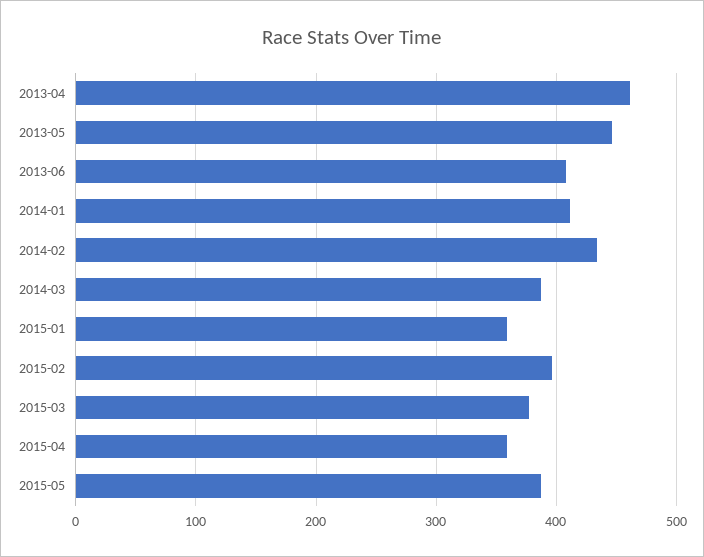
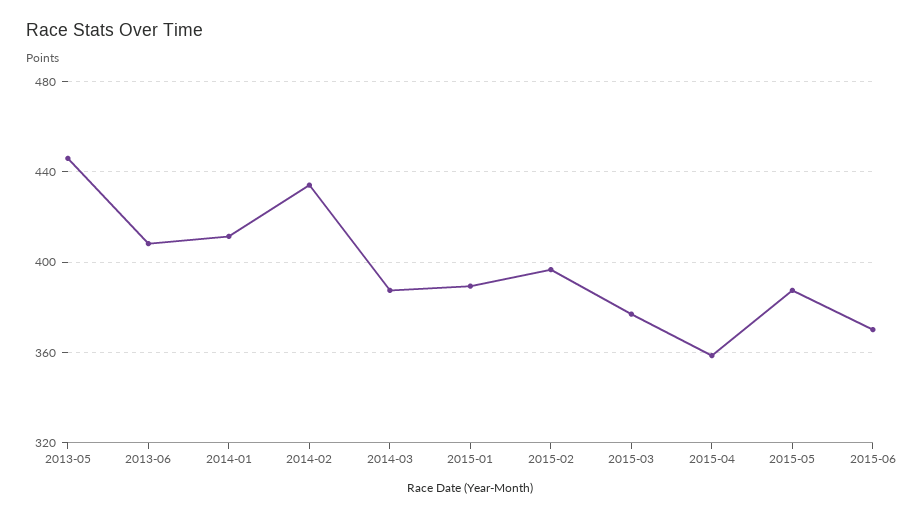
2013-04: 460 -> none
2015-01: 360 -> 390
2015-06: none -> 370

